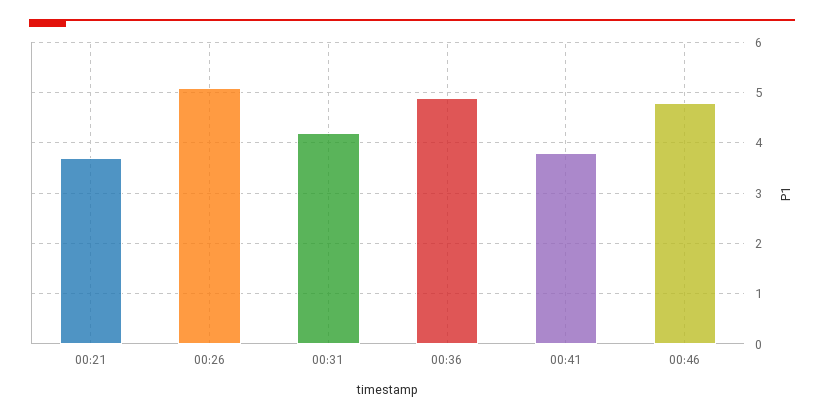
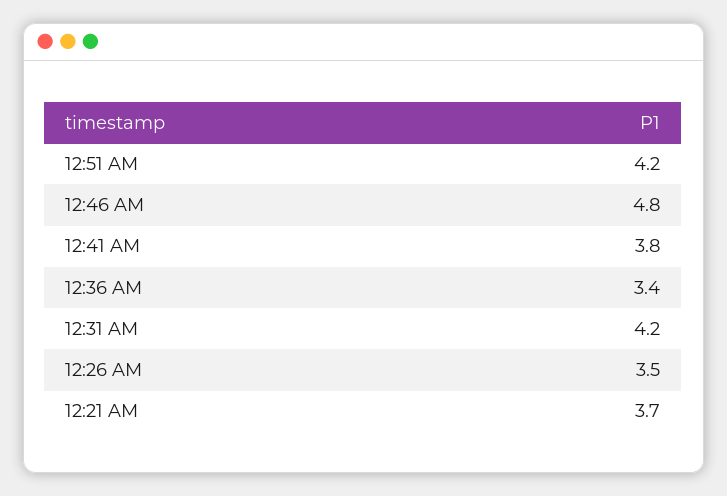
00:26: 5 -> 3.5
00:36: 5 -> 3.4
12:51 AM: none -> 4.2

